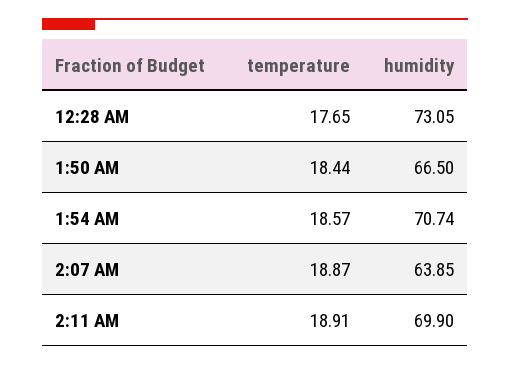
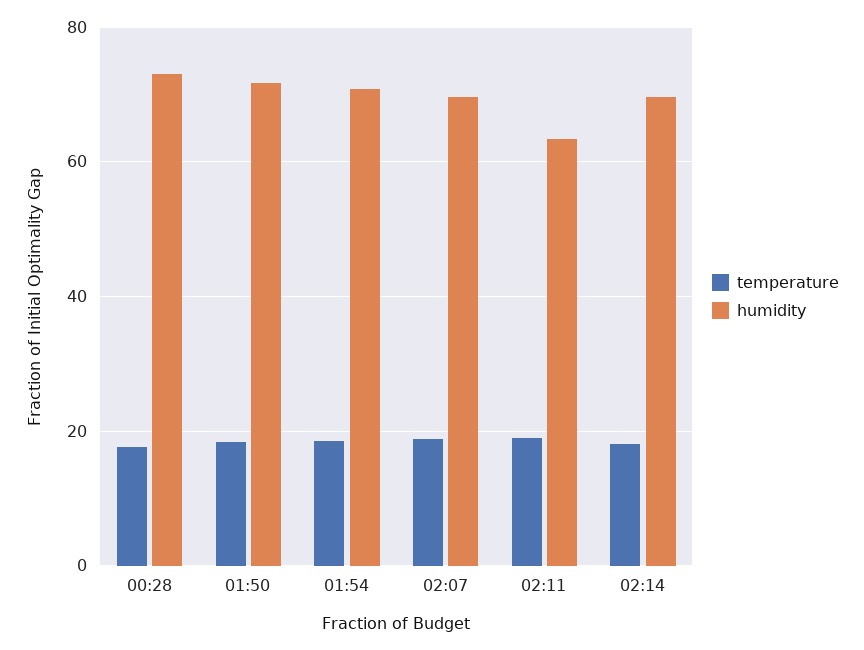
humidity, 1:50 AM: 66.5 -> 72
humidity, 2:07 AM: 63.85 -> 70
humidity, 2:11 AM: 69.9 -> 64
temperature, 02:14: none -> 18
humidity, 02:14: none -> 70

